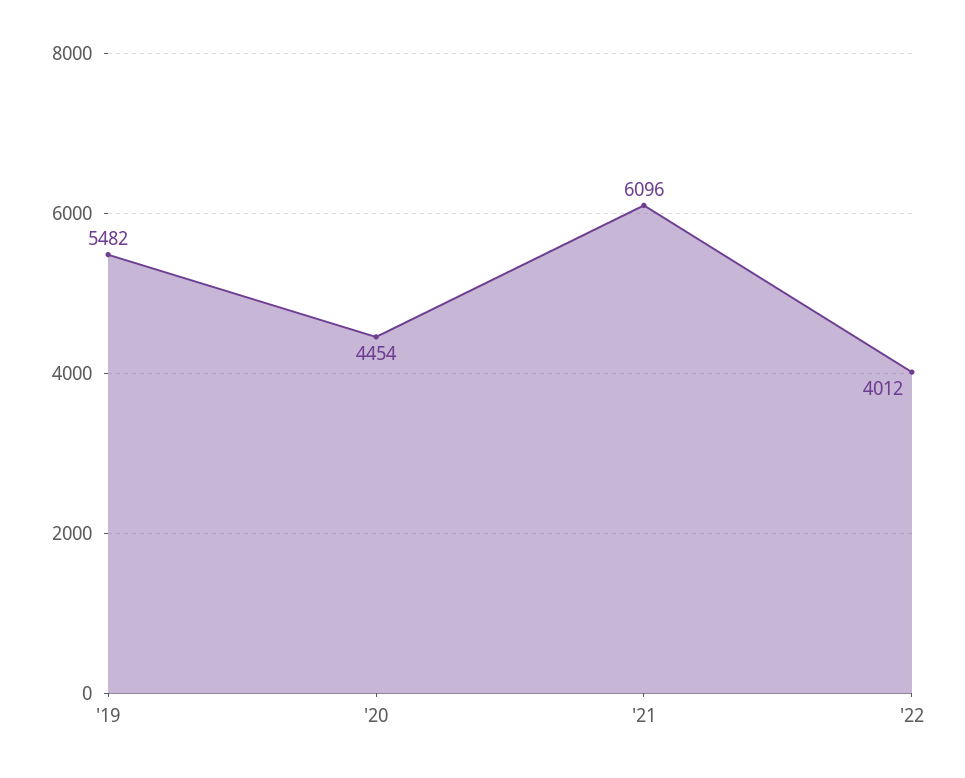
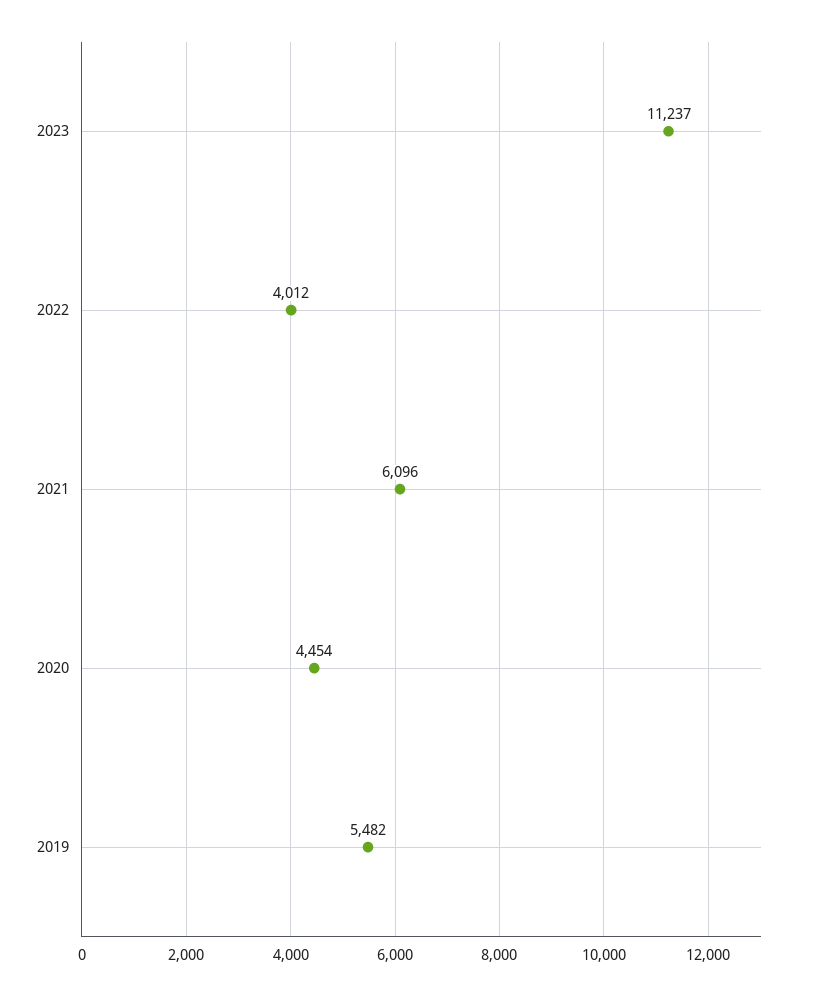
2023: none -> 11237

